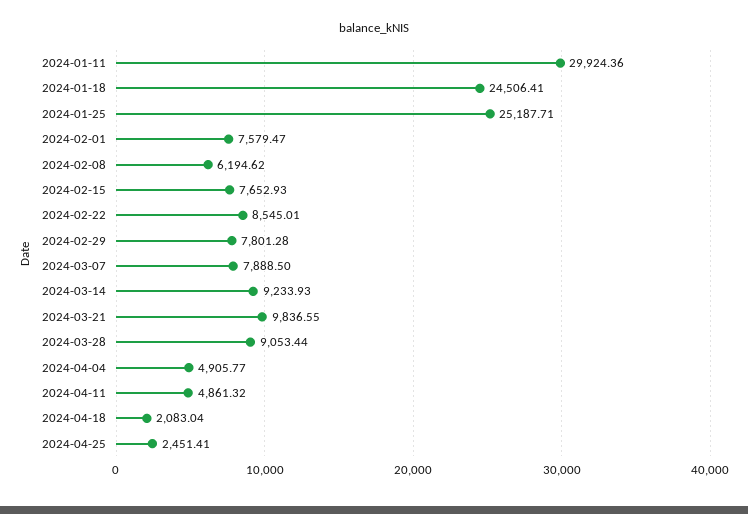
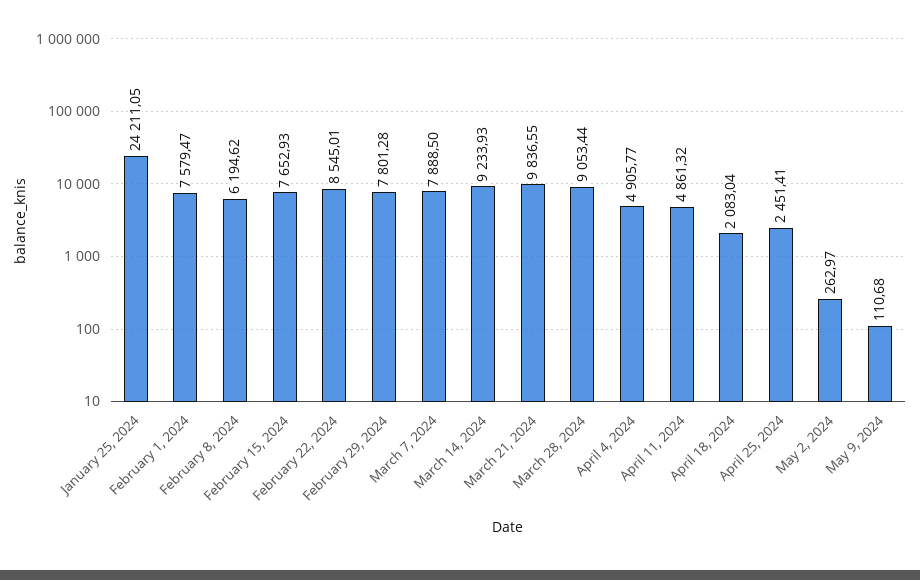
2024-01-11: 29924.36 -> none
2024-01-18: 24506.41 -> none
2024-01-25: 25187.71 -> 24211.05
May 2, 2024: none -> 262.97
May 9, 2024: none -> 110.68

